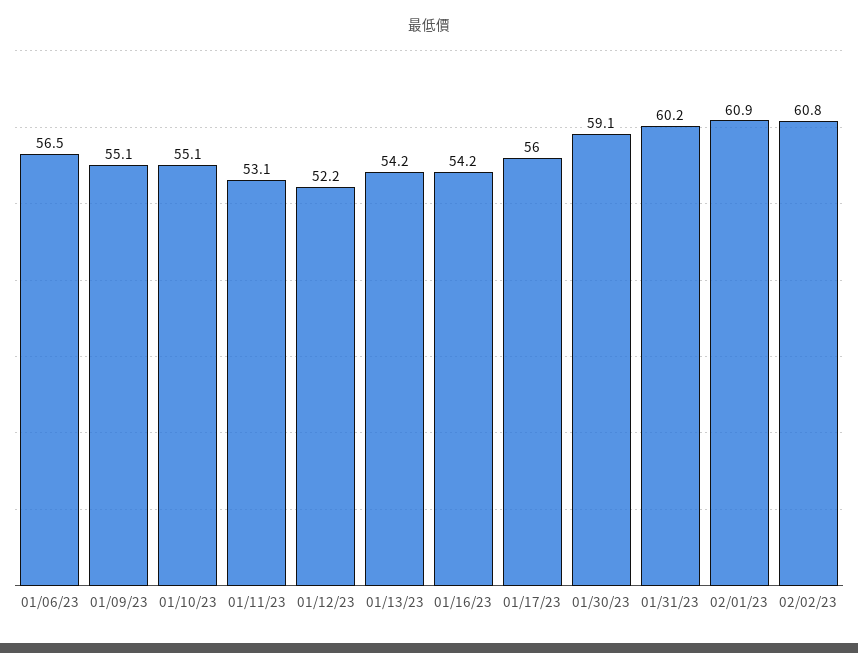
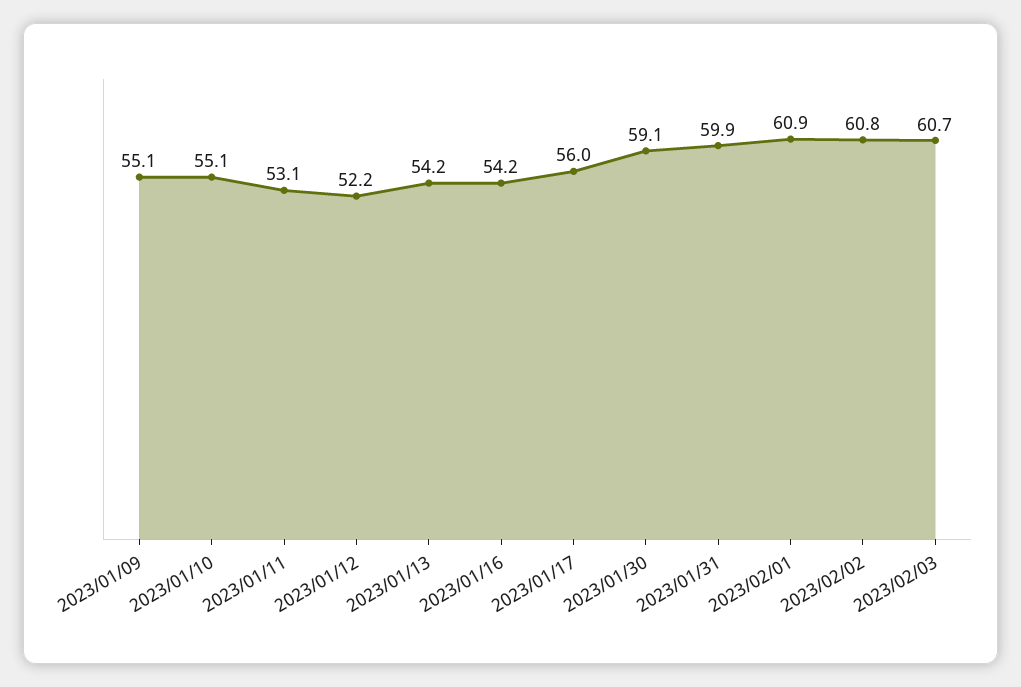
01/06/23: 56.5 -> none
01/31/23: 60.2 -> 59.9
2023/02/03: none -> 60.7

